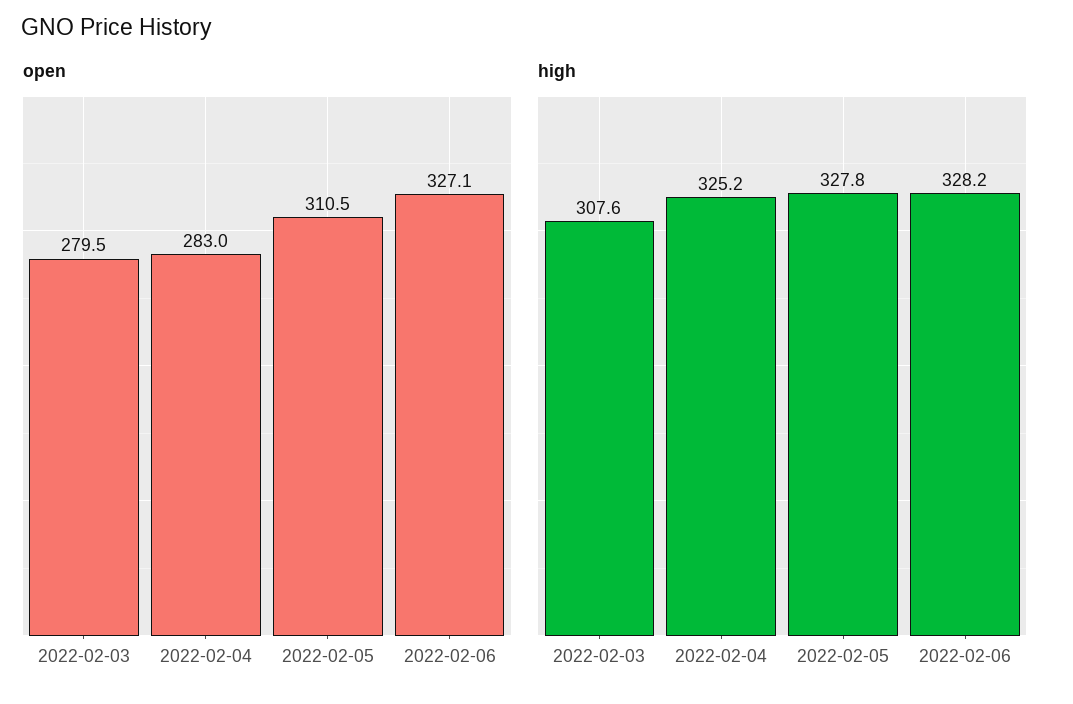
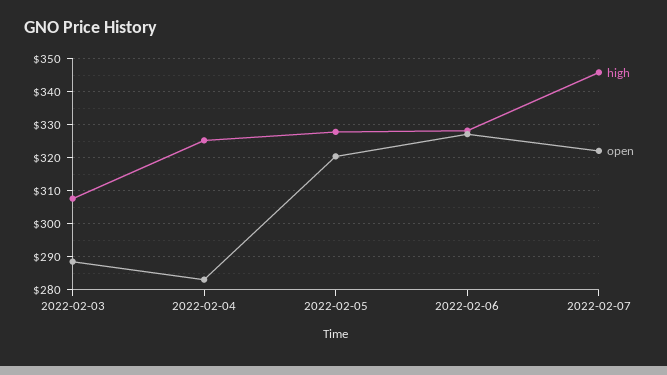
open, 2022-02-03: 279.5 -> 288
open, 2022-02-05: 310.5 -> 320
high, 2022-02-07: none -> 346
open, 2022-02-07: none -> 322

